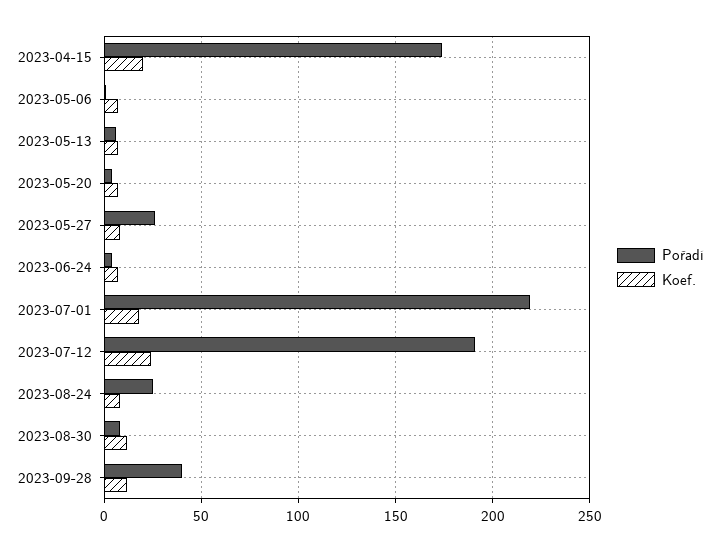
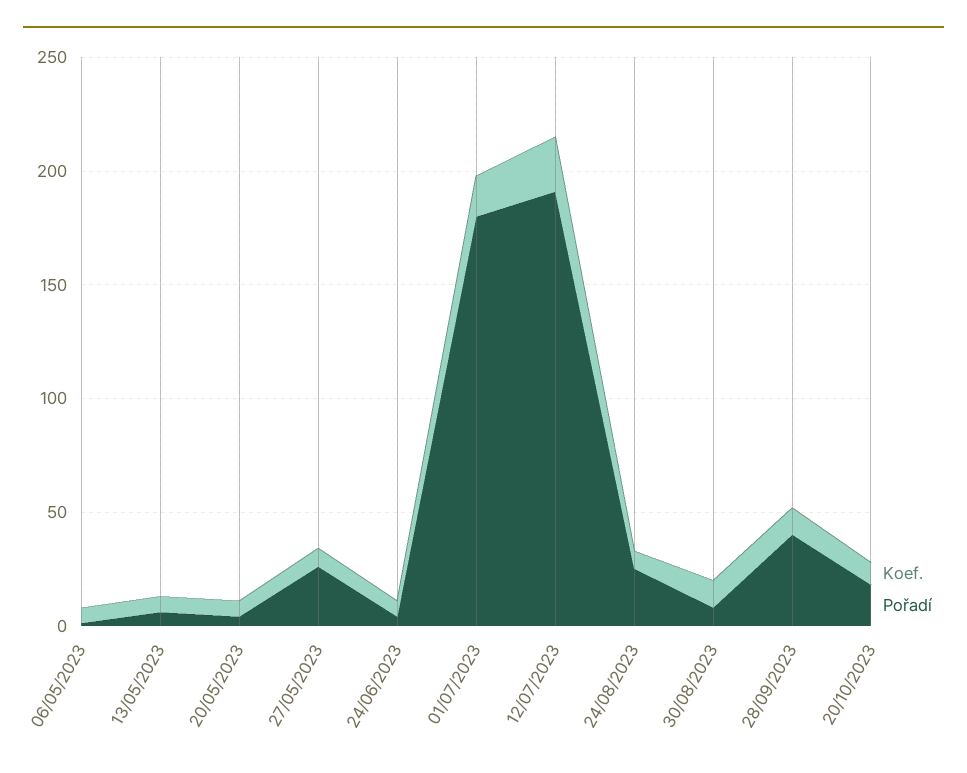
Pořadí, 2023-04-15: 175 -> none
Koef., 2023-04-15: 20 -> none
Pořadí, 2023-07-01: 220 -> 180
Koef., 20/10/2023: none -> 10
Pořadí, 20/10/2023: none -> 20

